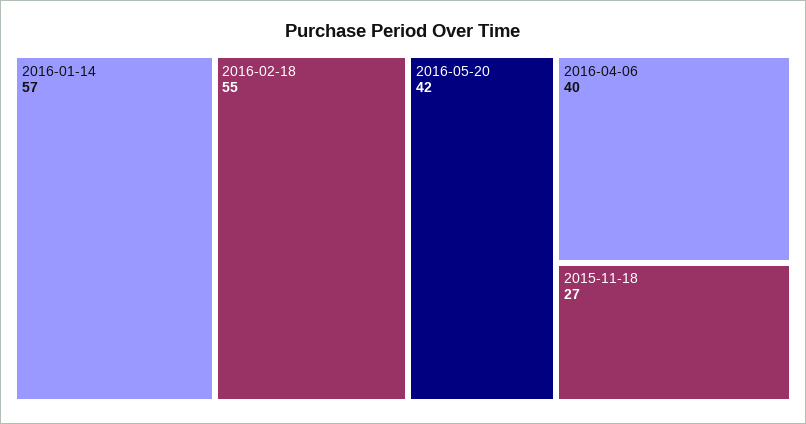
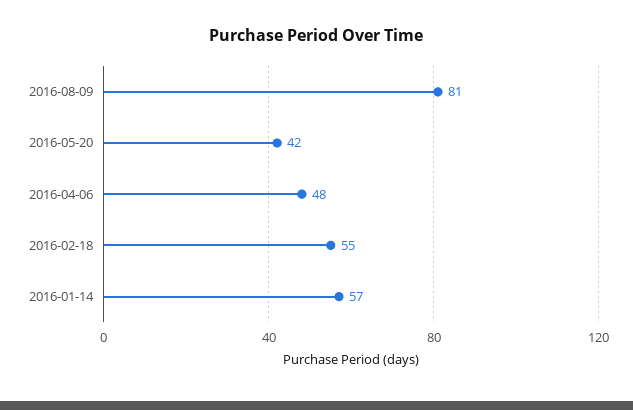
2016-04-06: 40 -> 48
2015-11-18: 27 -> none
2016-08-09: none -> 81

